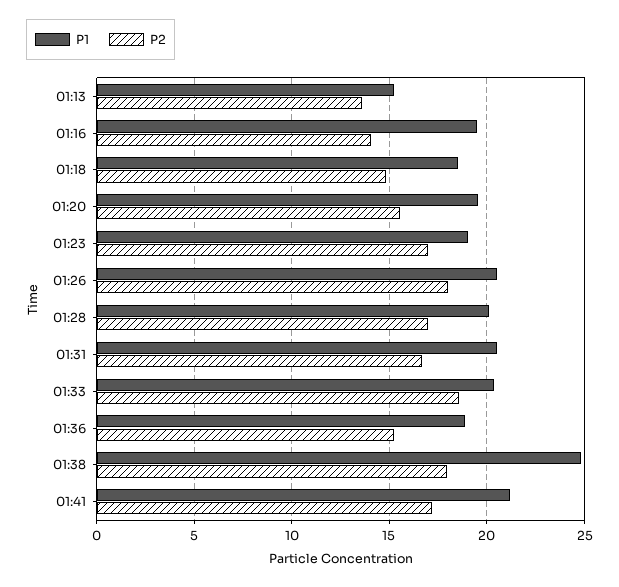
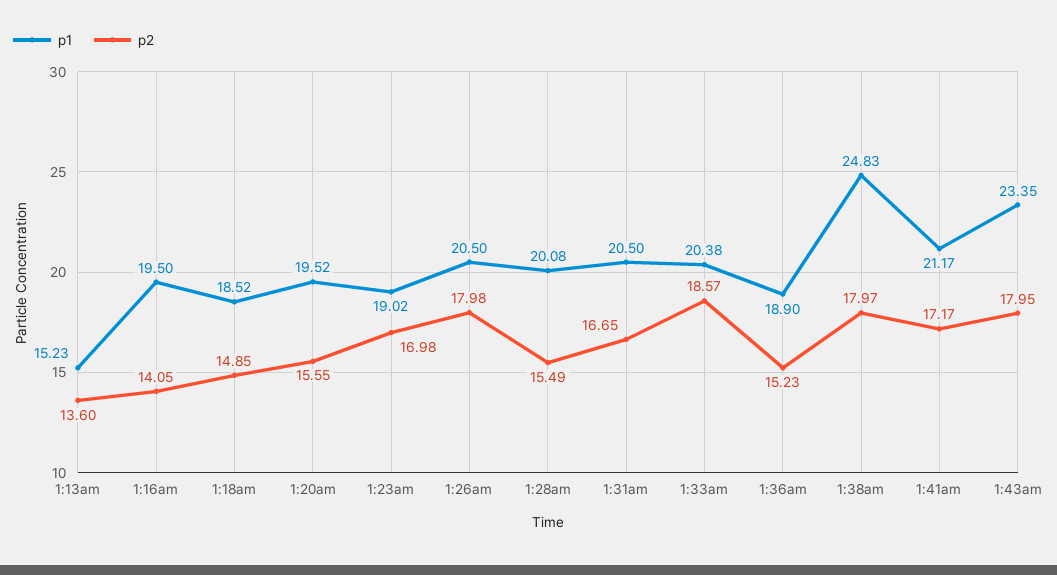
P2, 01:28: 17 -> 15.49
P1, 1:43am: none -> 23.35
P2, 1:43am: none -> 17.95

